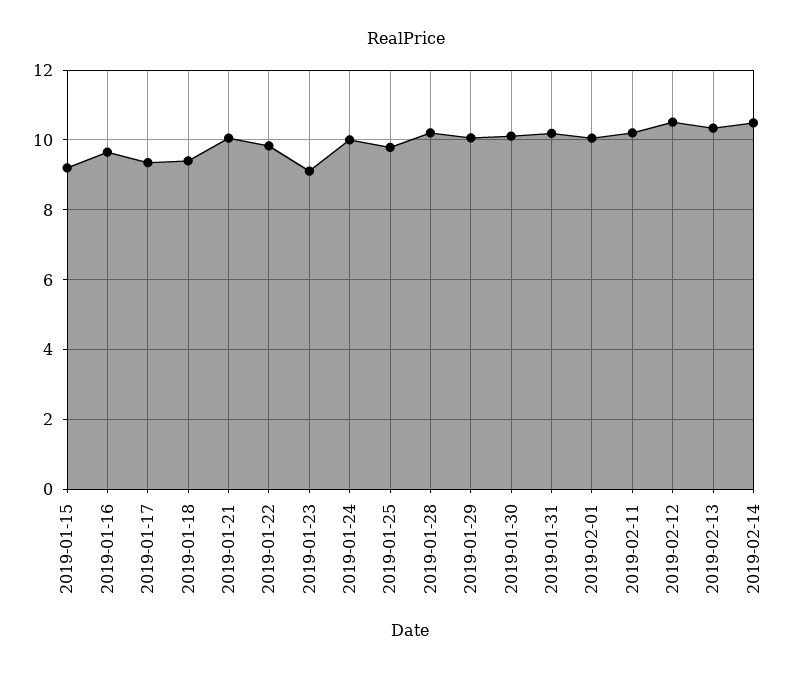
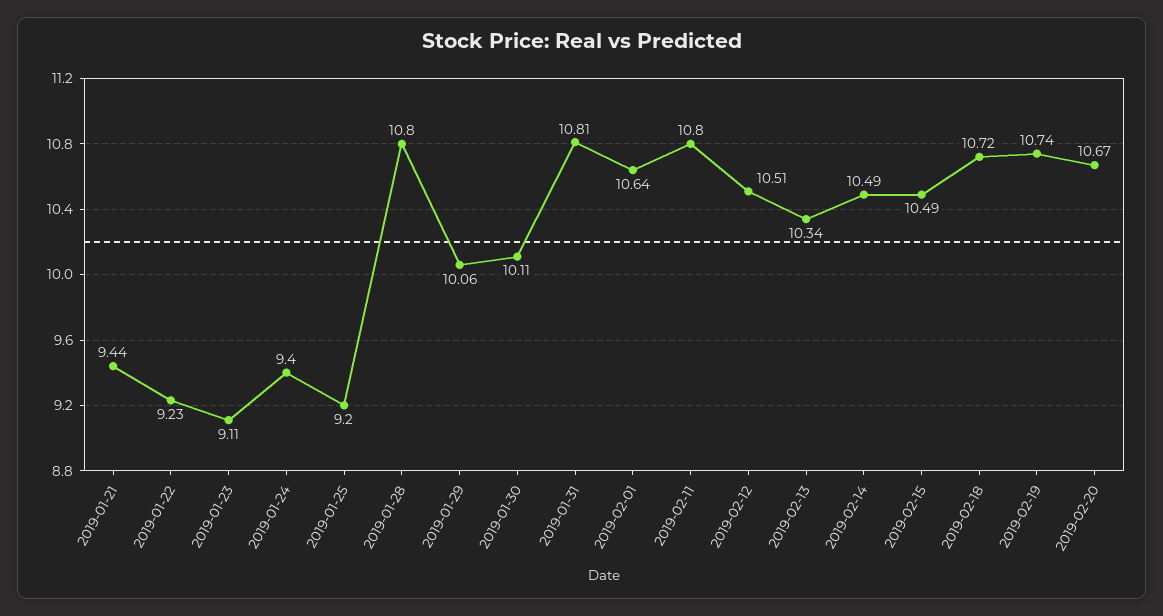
2019-01-15: 9.2 -> none
2019-01-16: 9.6 -> none
2019-01-17: 9.4 -> none
2019-01-18: 9.4 -> none
2019-01-21: 10 -> 9.44
2019-01-22: 9.8 -> 9.23
2019-01-24: 10 -> 9.4
2019-01-25: 9.8 -> 9.2
2019-01-28: 10.2 -> 10.8
2019-01-31: 10.2 -> 10.81
2019-02-01: 10 -> 10.64
2019-02-11: 10.2 -> 10.8
2019-02-15: none -> 10.49
2019-02-18: none -> 10.72
2019-02-19: none -> 10.74
2019-02-20: none -> 10.67

